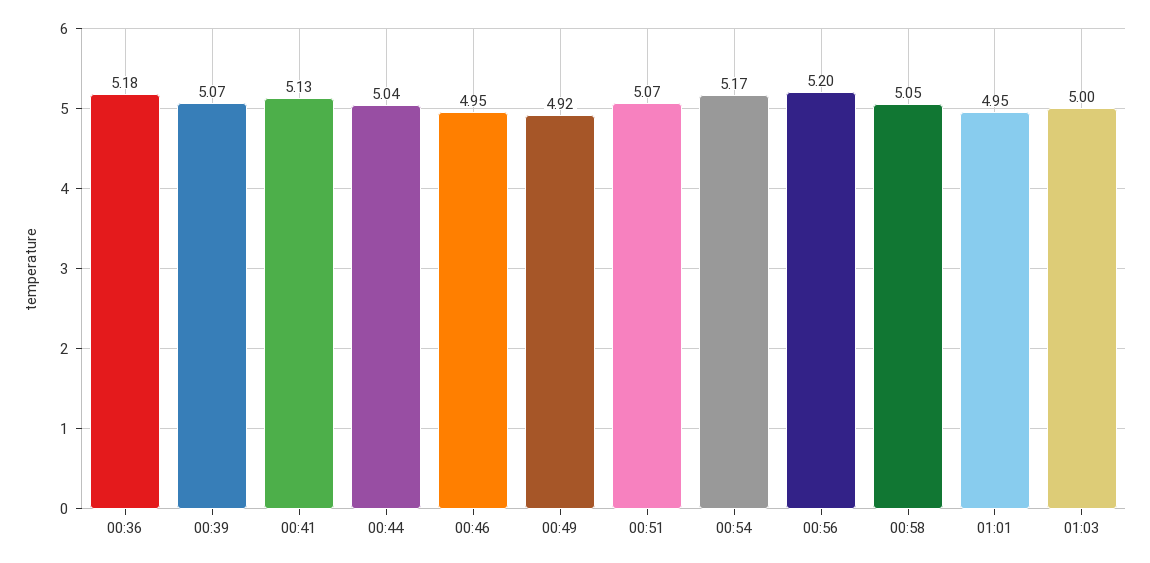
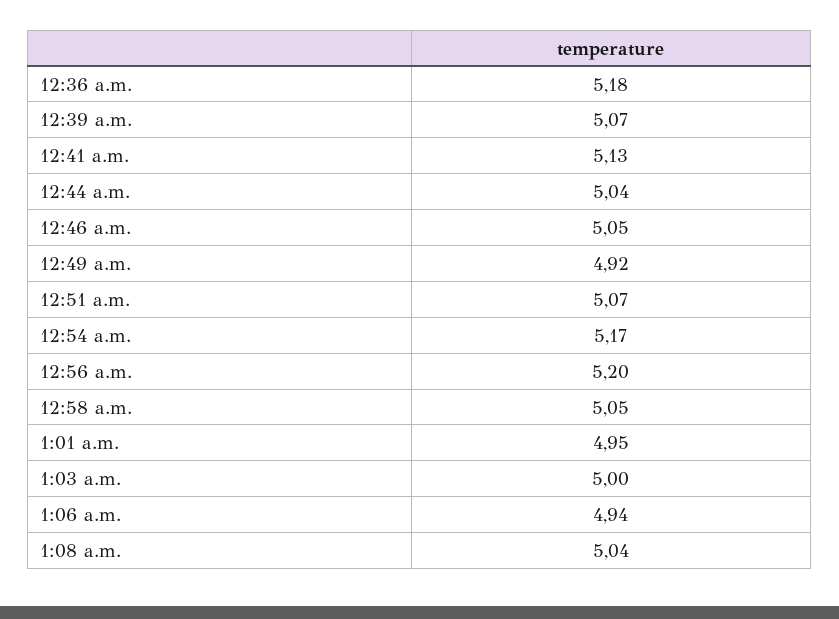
00:46: 4.95 -> 5.05
1:06 a.m.: none -> 4.94
1:08 a.m.: none -> 5.04

